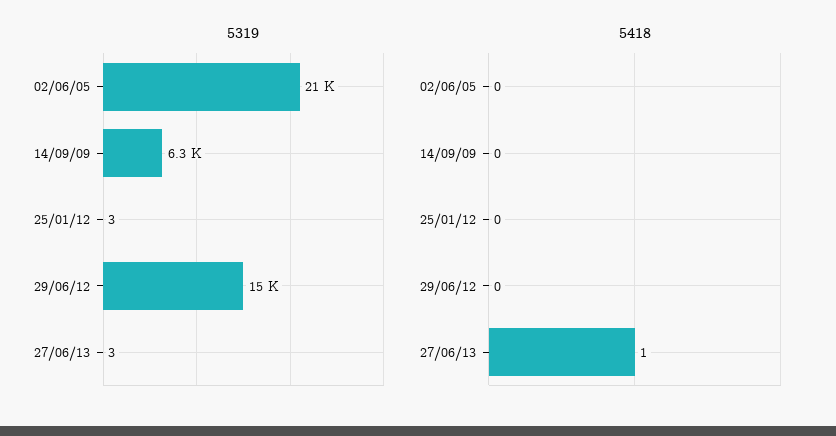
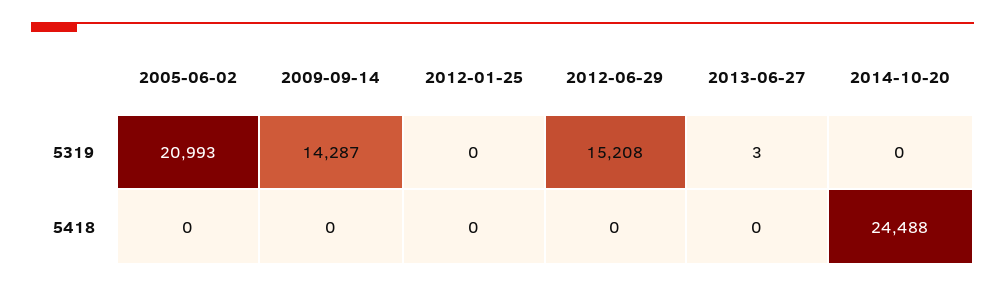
5319, 14/09/09: 6300 -> 14287
5319, 25/01/12: 3 -> 0
5418, 27/06/13: 1 -> 0
5319, 2014-10-20: none -> 0
5418, 2014-10-20: none -> 24488

